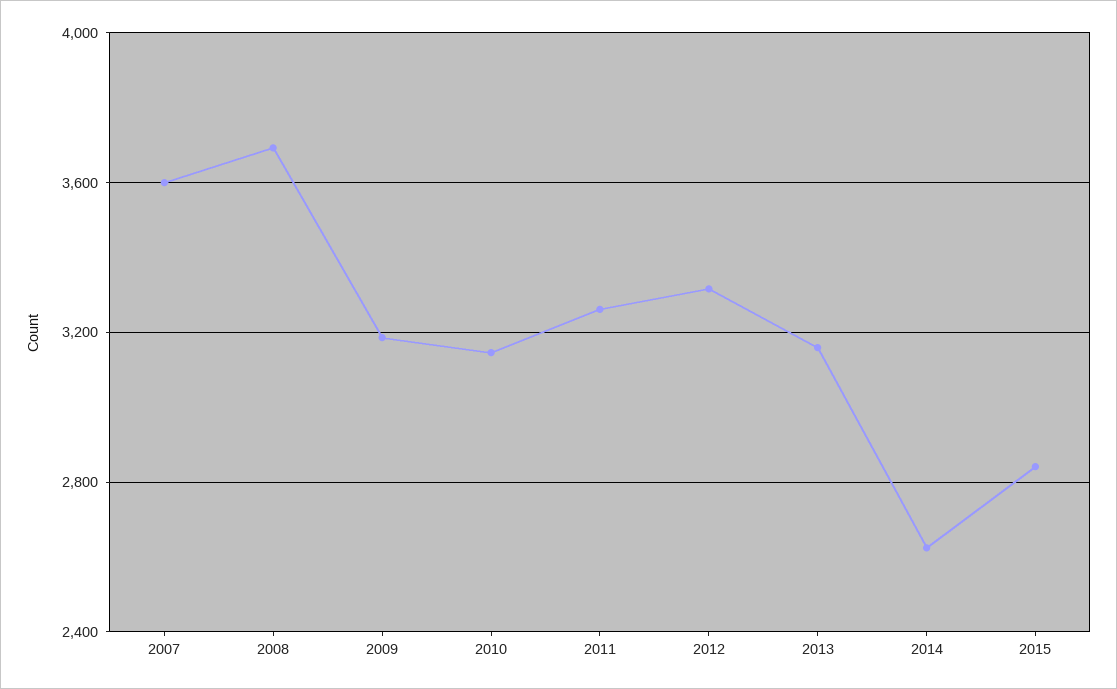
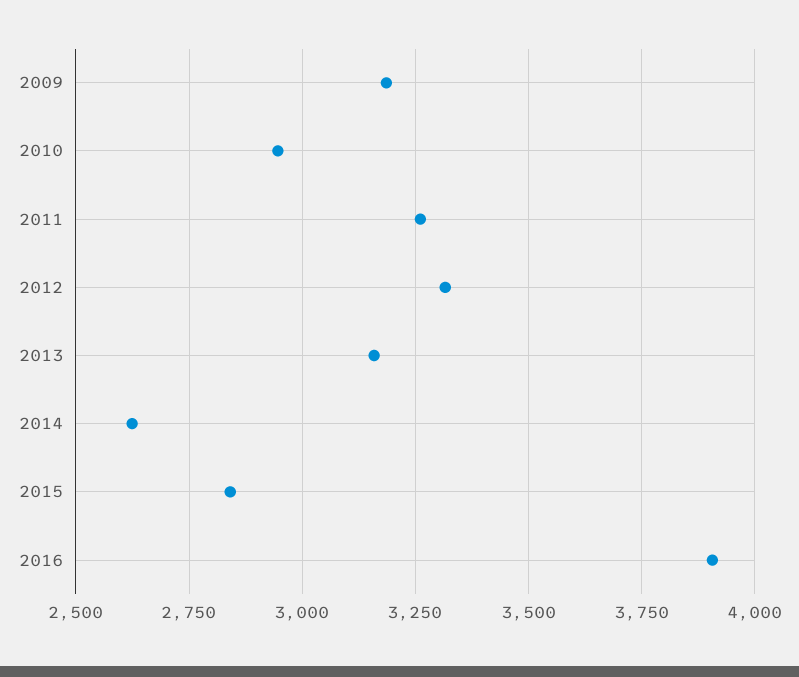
2007: 3600 -> none
2008: 3700 -> none
2010: 3150 -> 2950
2016: none -> 3900

